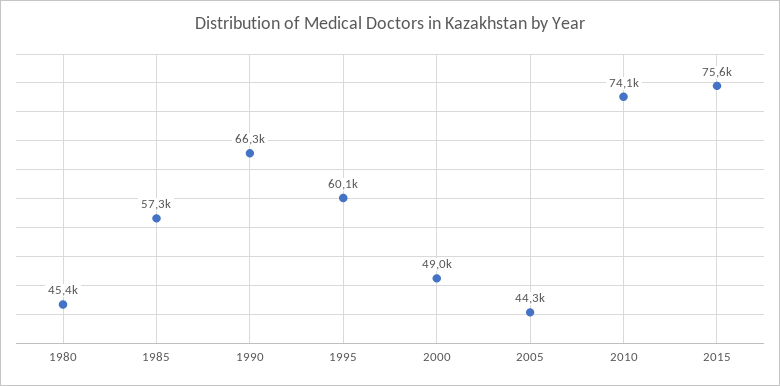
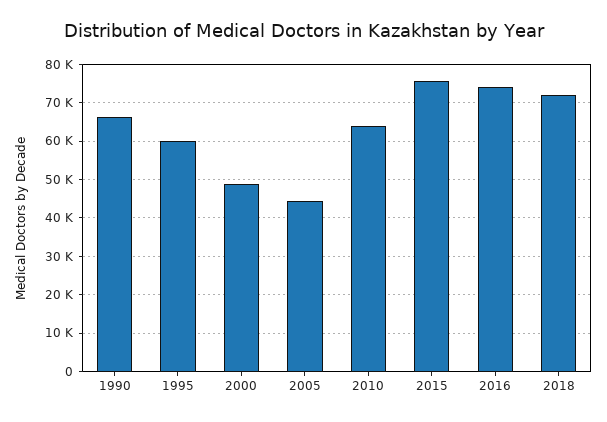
1980: 45400 -> none
1985: 57300 -> none
2010: 74100 -> 64000
2016: none -> 74000
2018: none -> 72000

